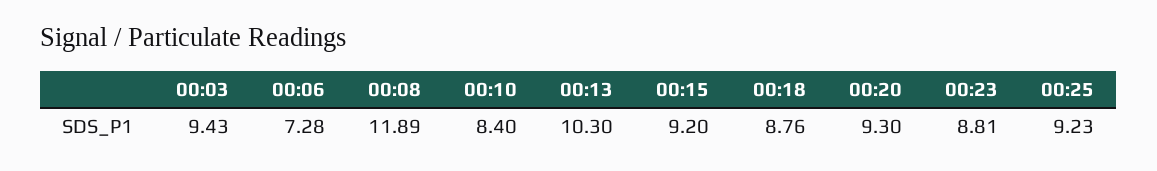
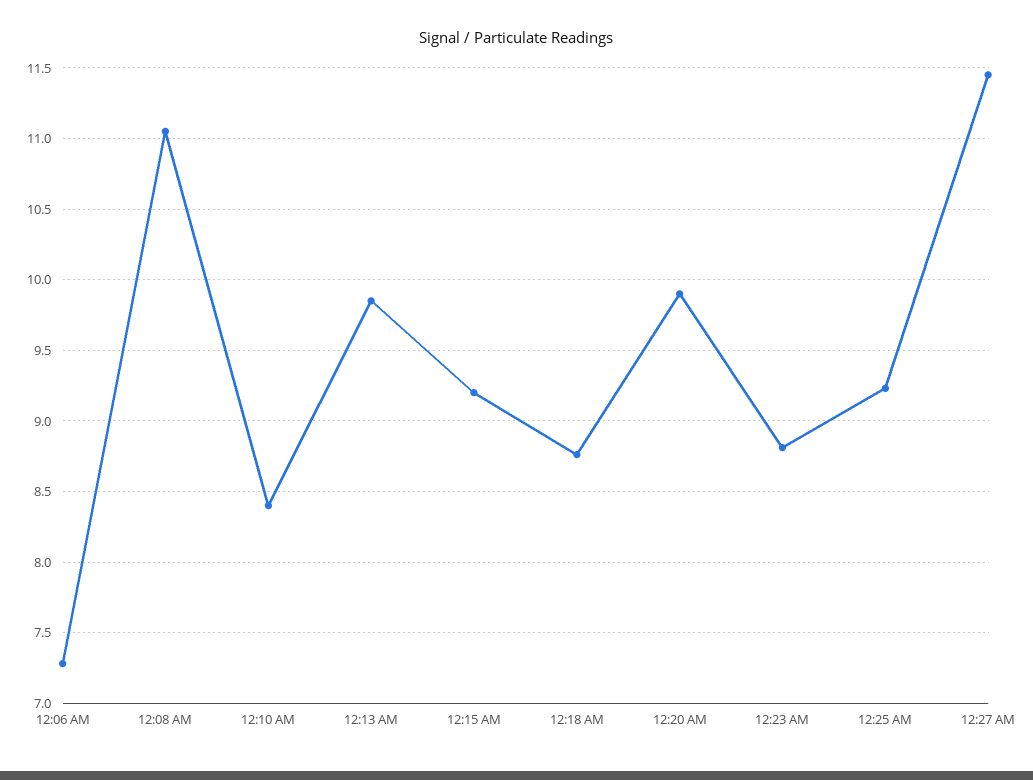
00:03: 9.43 -> none
00:08: 11.89 -> 11.05
00:13: 10.3 -> 9.85
00:20: 9.3 -> 9.9
12:27 AM: none -> 11.45

